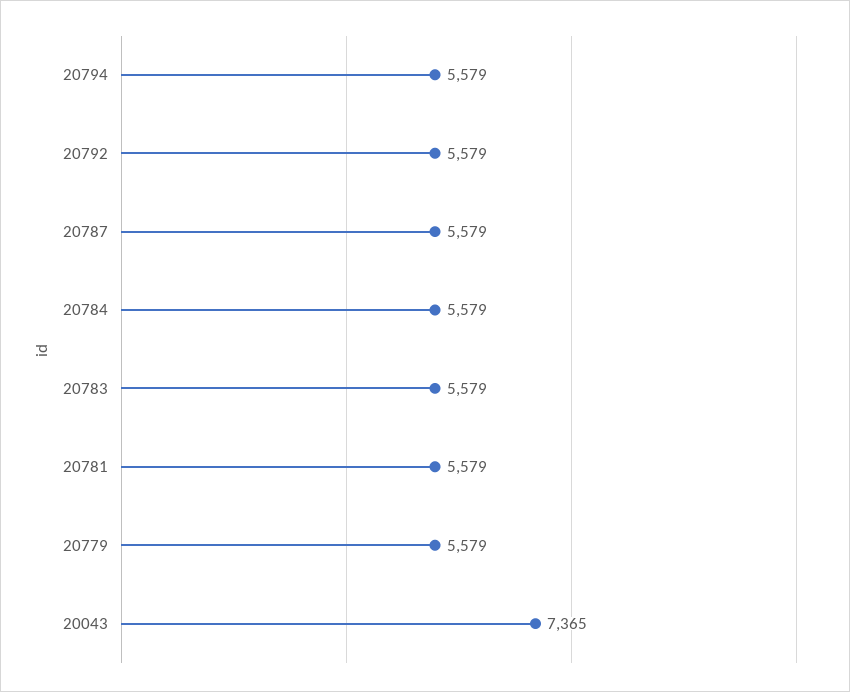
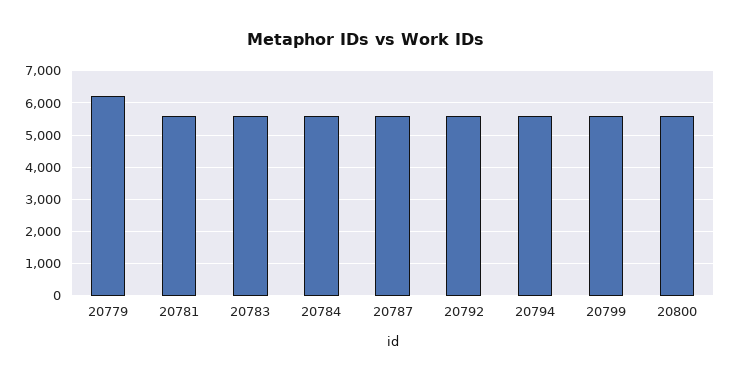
20779: 5579 -> 6200
20043: 7365 -> none
20799: none -> 5600
20800: none -> 5600

